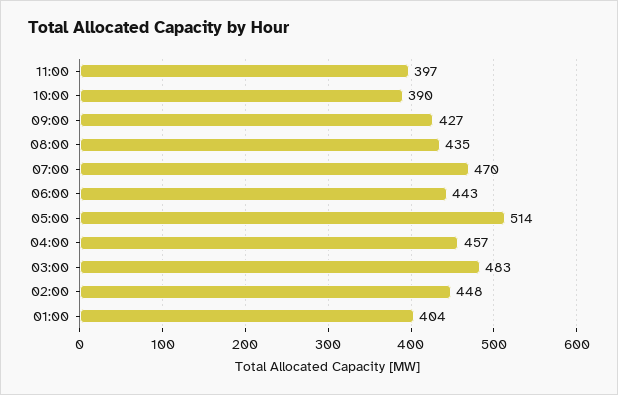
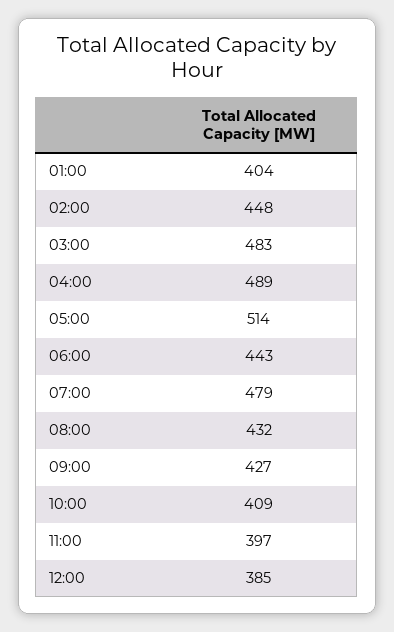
10:00: 390 -> 409
08:00: 435 -> 432
07:00: 470 -> 479
04:00: 457 -> 489
12:00: none -> 385

